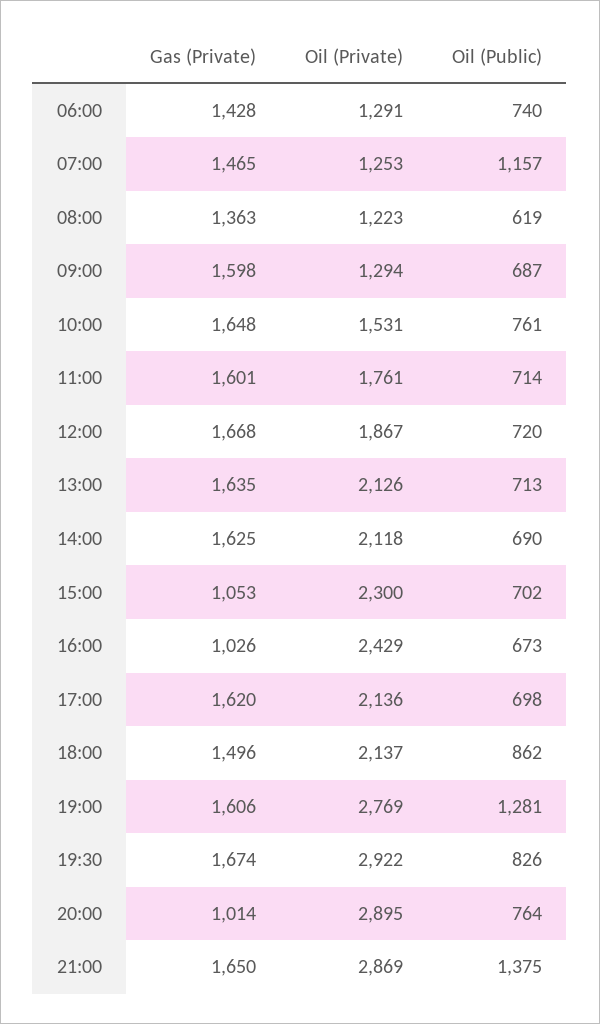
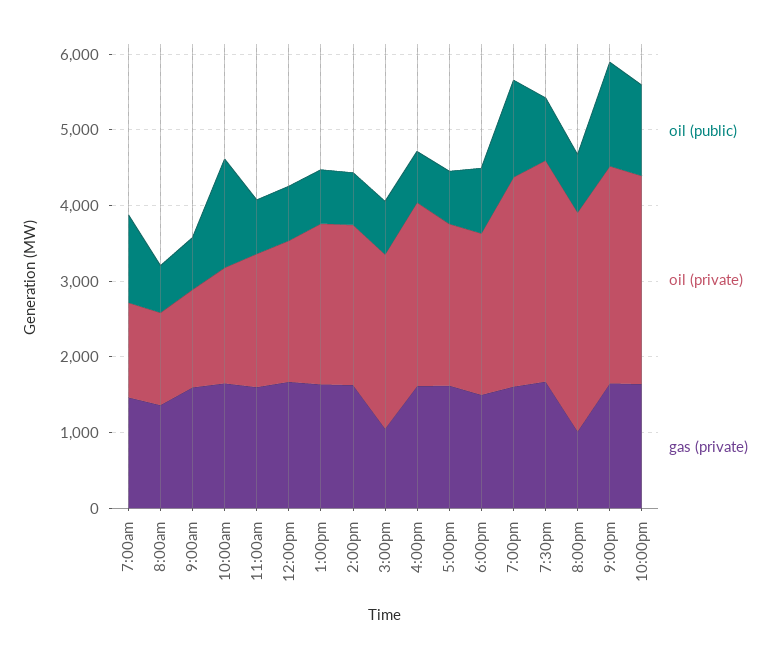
Gas (Private), 06:00: 1428 -> none
Oil (Private), 06:00: 1291 -> none
Oil (Public), 06:00: 740 -> none
Oil (Public), 10:00: 761 -> 1400
Gas (Private), 16:00: 1026 -> 1600
Oil (Public), 10:00pm: none -> 1200
Oil (Private), 10:00pm: none -> 2800
Gas (Private), 10:00pm: none -> 1600

